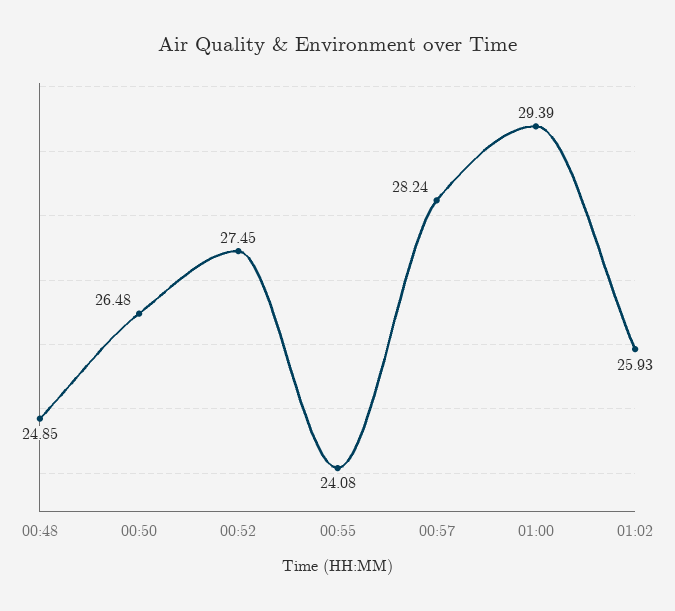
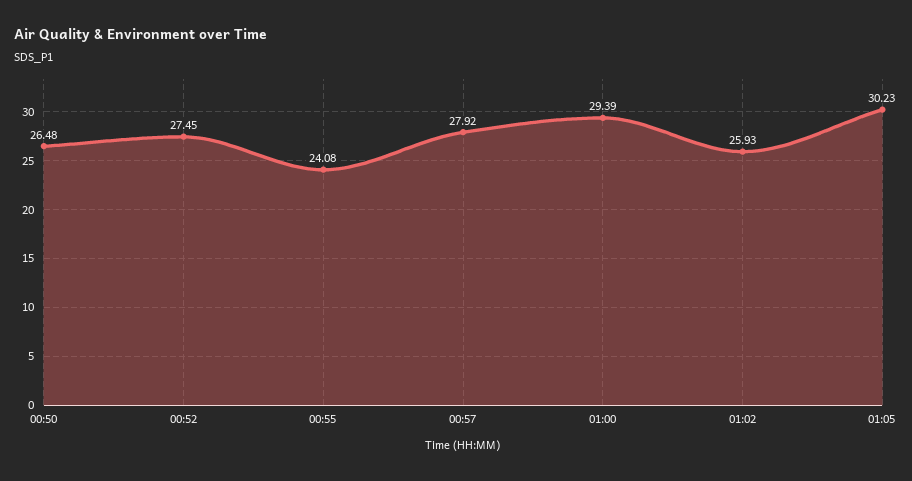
00:48: 24.85 -> none
00:57: 28.24 -> 27.92
01:05: none -> 30.23

